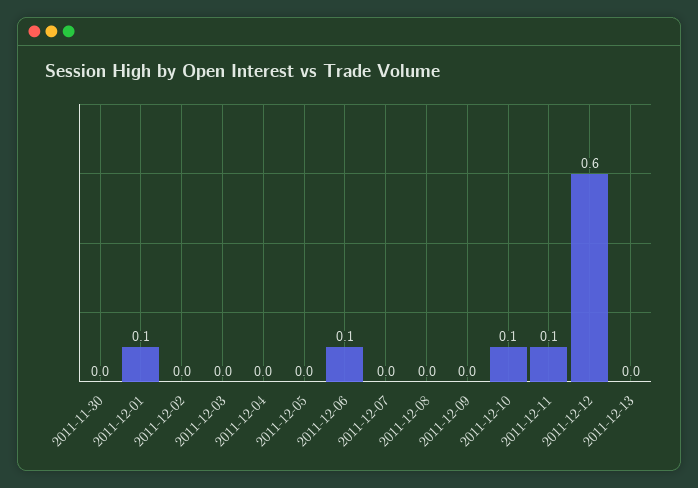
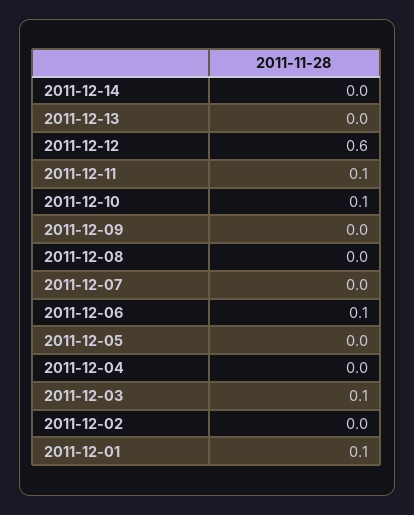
2011-11-30: 0 -> none
2011-12-03: 0 -> 0.1
2011-12-14: none -> 0

